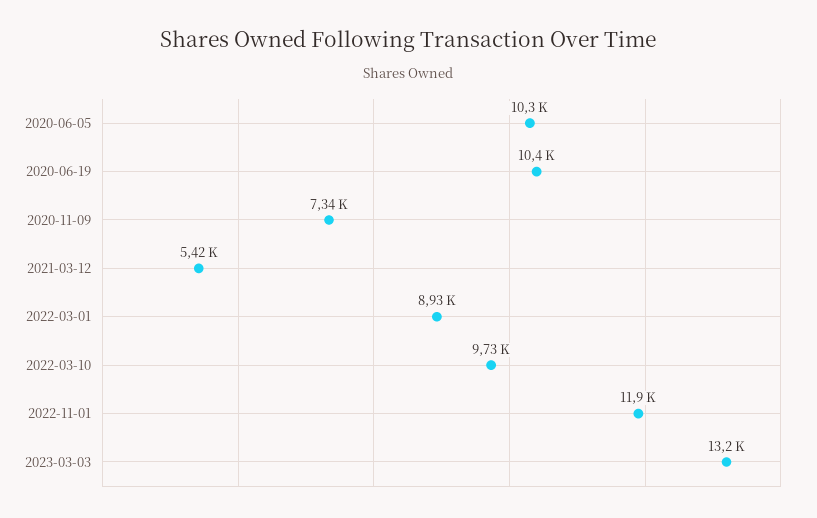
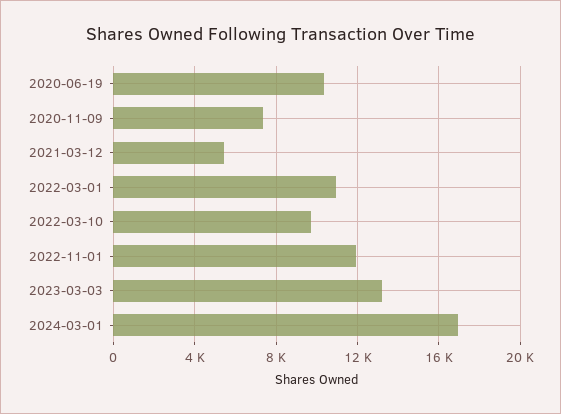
2020-06-05: 10300 -> none
2022-03-01: 8930 -> 11000
2024-03-01: none -> 17000

